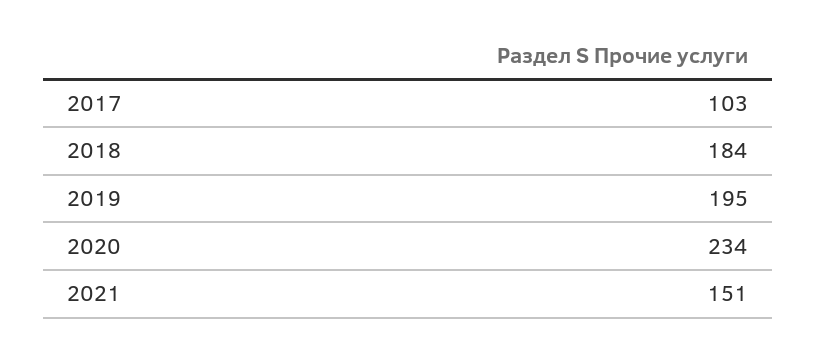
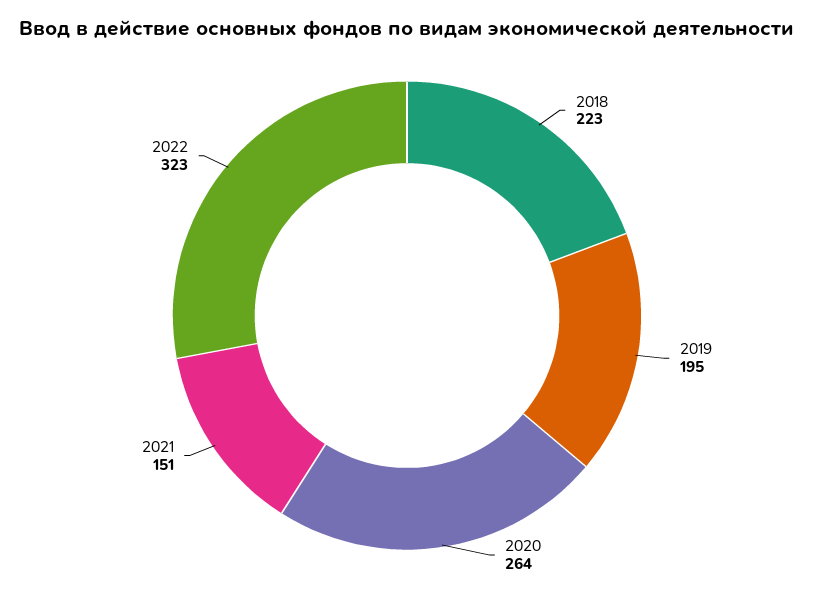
2017: 103 -> none
2018: 184 -> 223
2020: 234 -> 264
2022: none -> 323

